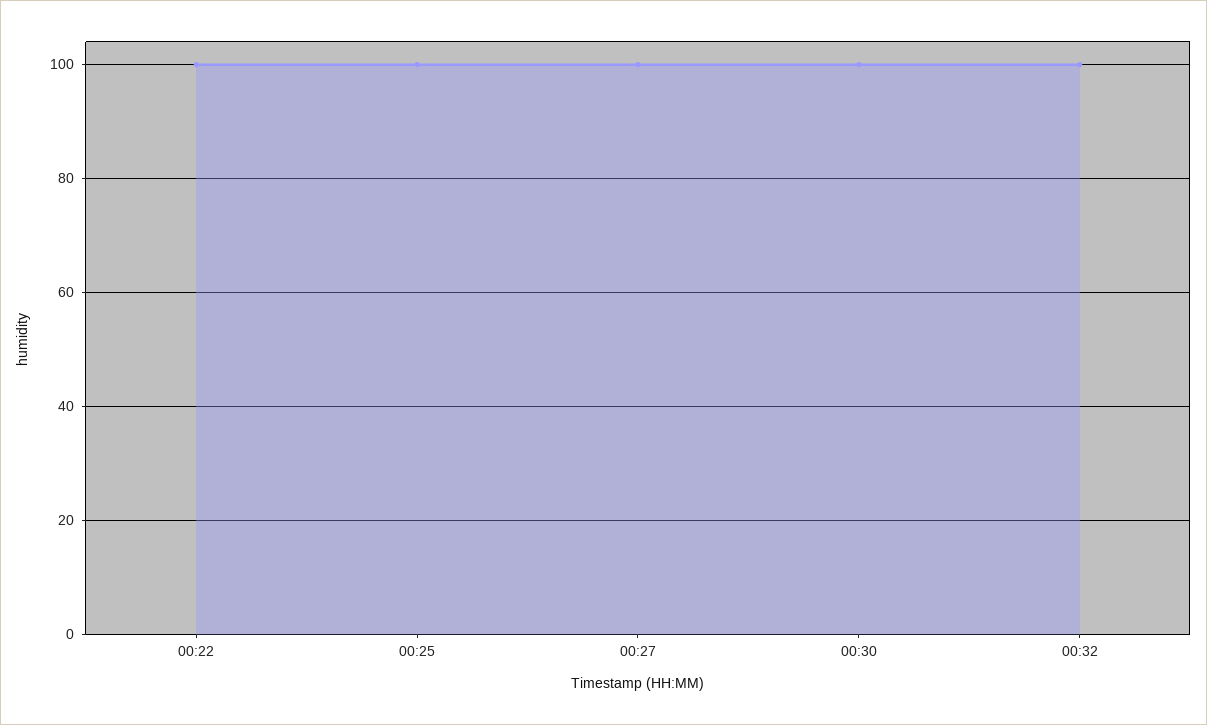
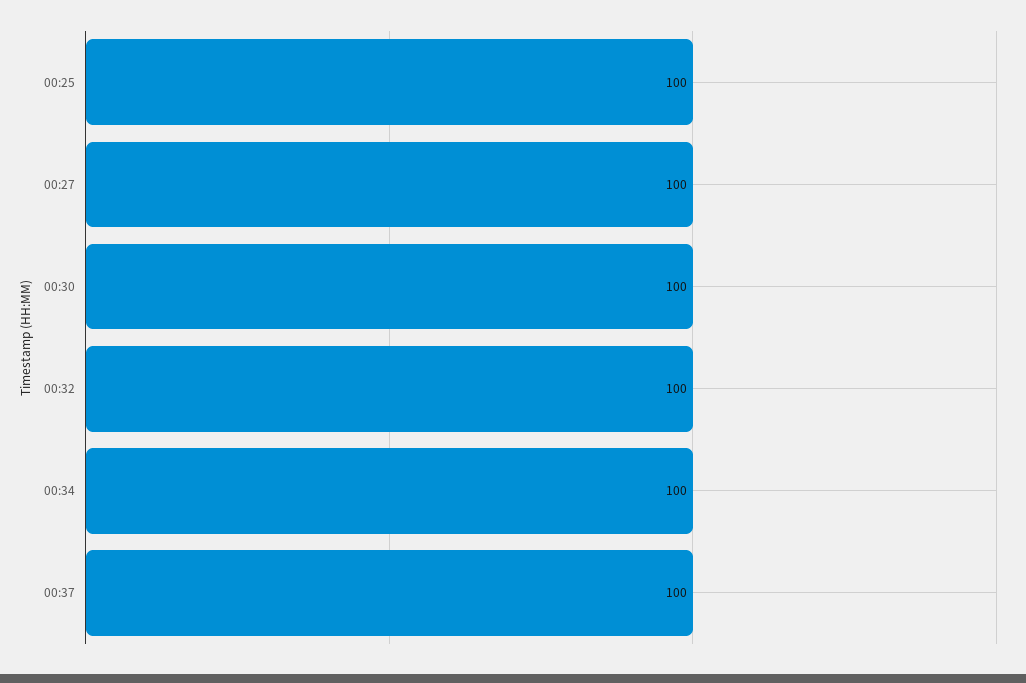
00:22: 100 -> none
00:34: none -> 100
00:37: none -> 100

